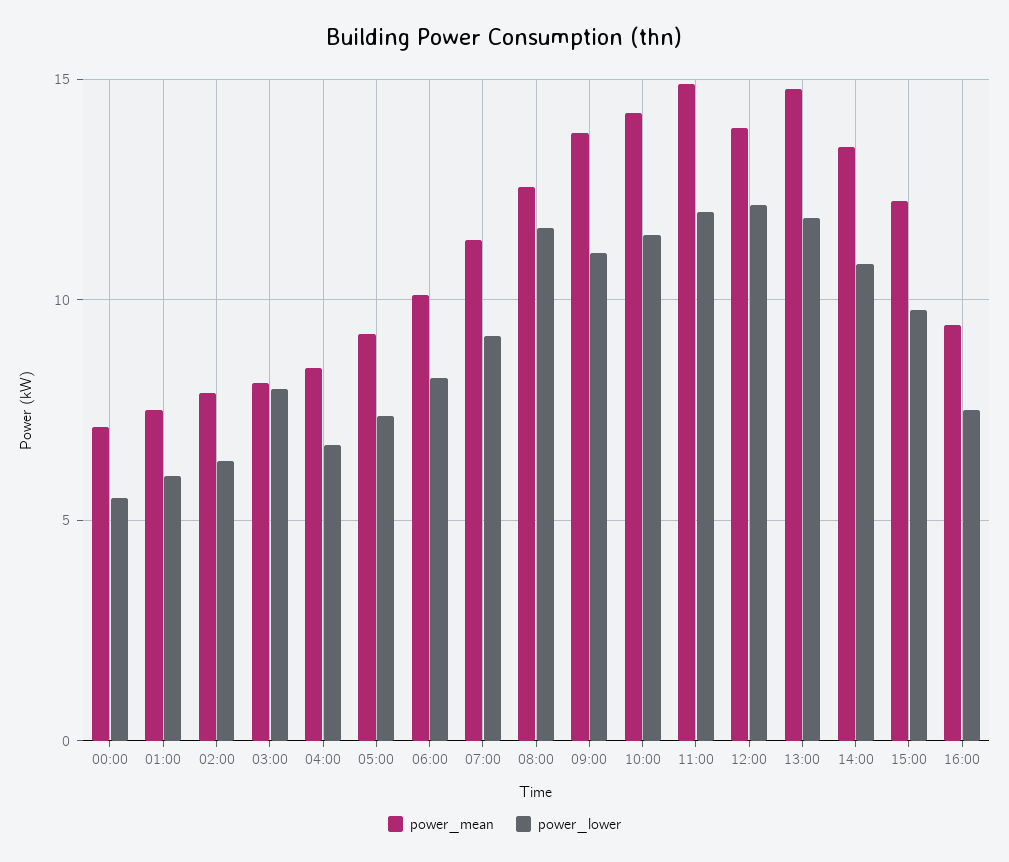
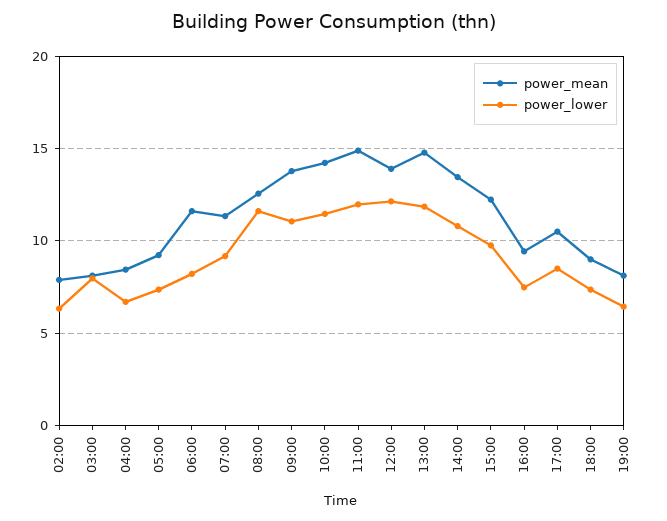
power_mean, 00:00: 7 -> none
power_lower, 00:00: 5.5 -> none
power_mean, 01:00: 7.5 -> none
power_lower, 01:00: 6 -> none
power_mean, 06:00: 10 -> 11.5
power_mean, 17:00: none -> 10.5
power_lower, 17:00: none -> 8.5
power_mean, 18:00: none -> 9
power_lower, 18:00: none -> 7.5
power_mean, 19:00: none -> 8
power_lower, 19:00: none -> 6.5

